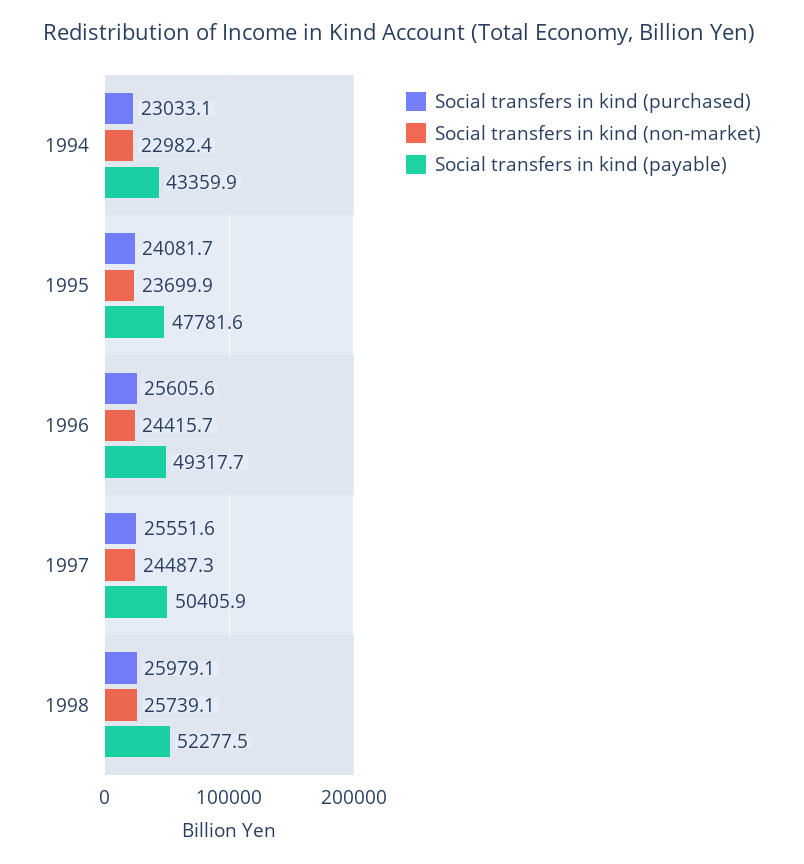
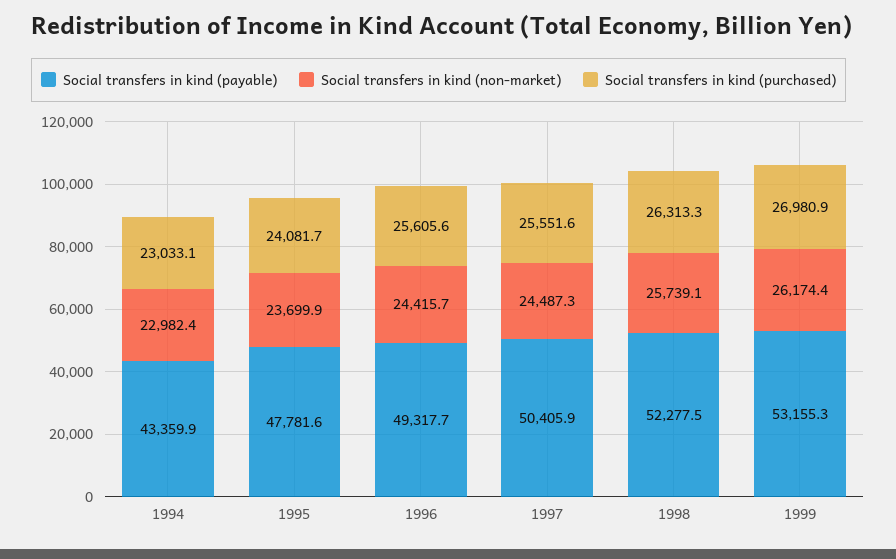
Social transfers in kind (purchased), 1998: 25979.1 -> 26313.3
Social transfers in kind (payable), 1999: none -> 53155.3
Social transfers in kind (non-market), 1999: none -> 26174.4
Social transfers in kind (purchased), 1999: none -> 26980.9

